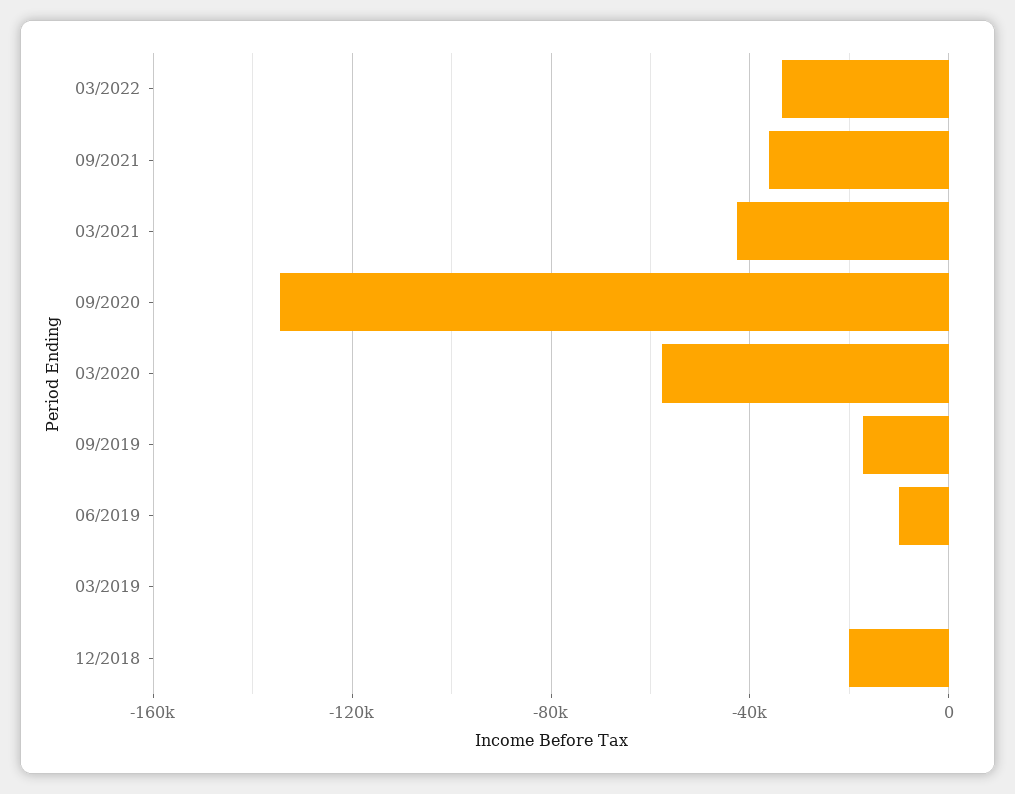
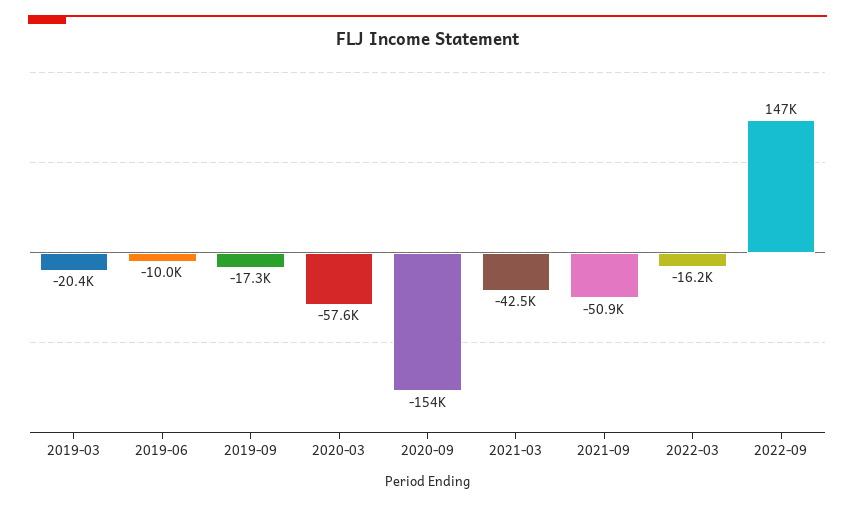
03/2022: -35000 -> -16200
09/2021: -35000 -> -50900
09/2020: -135000 -> -154000
03/2019: 0 -> -20400
12/2018: -20000 -> none
2022-09: none -> 147000

